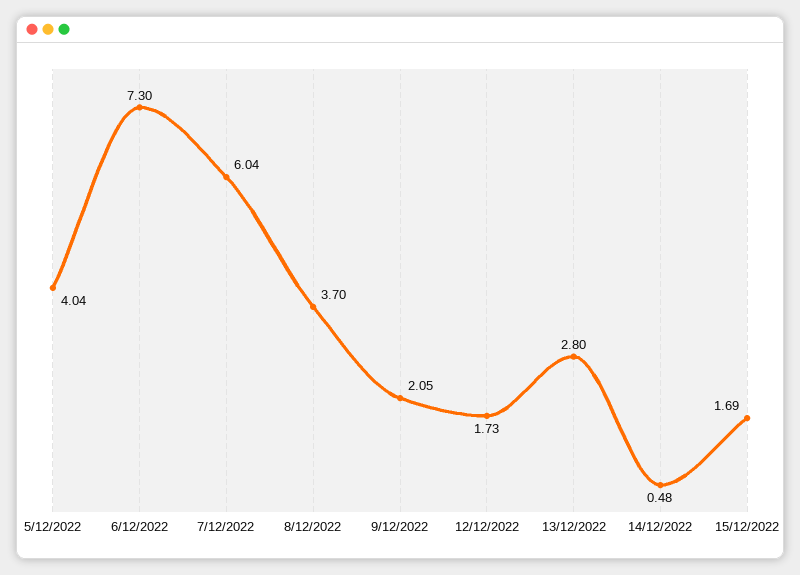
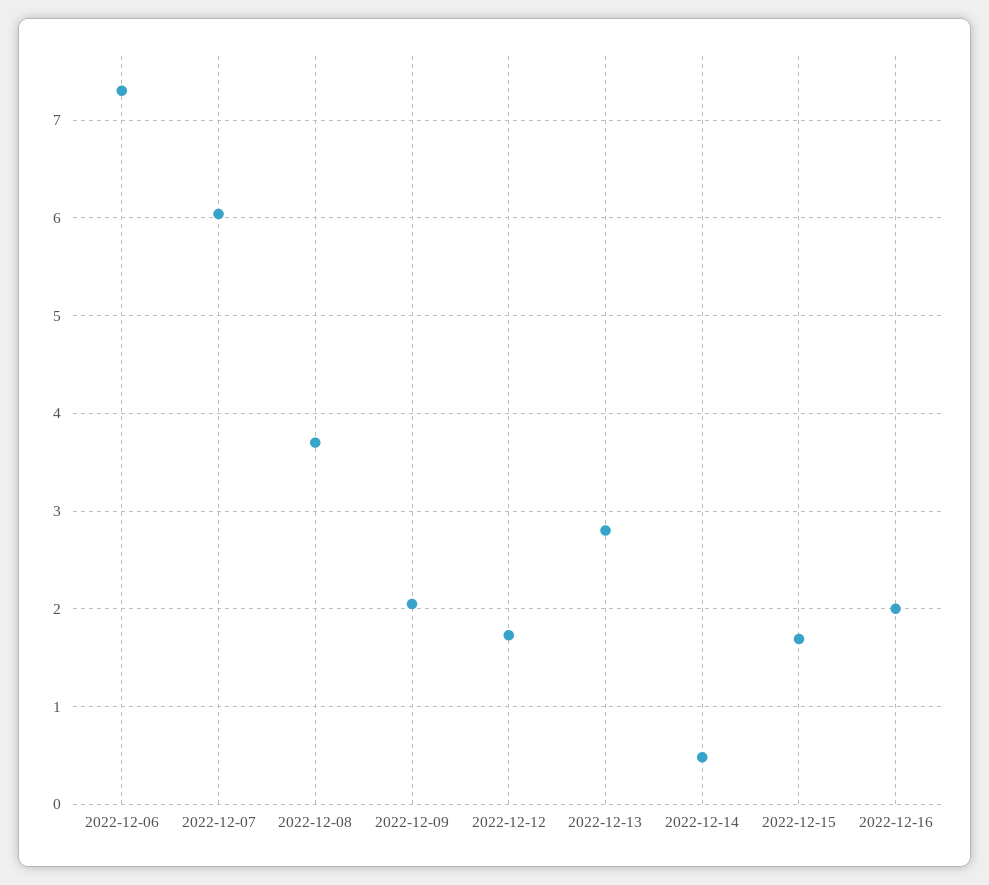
5/12/2022: 4.04 -> none
2022-12-16: none -> 2

